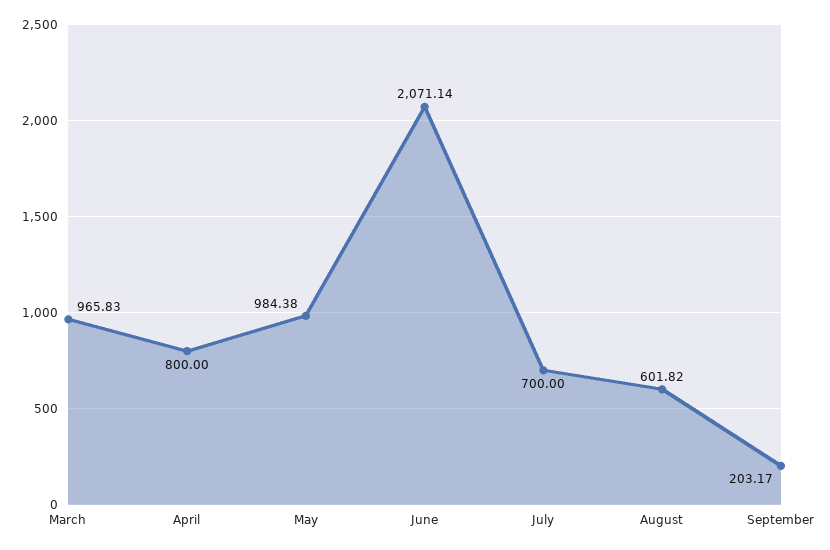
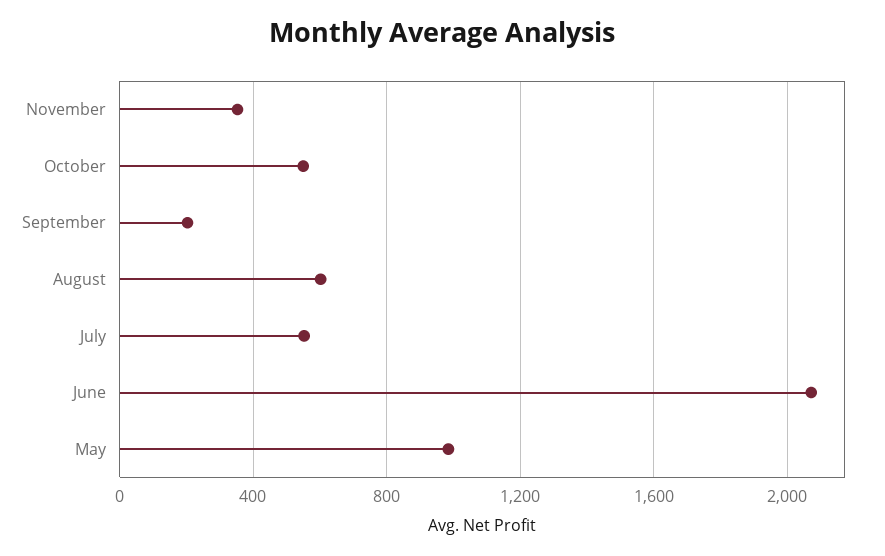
March: 965.83 -> none
April: 800 -> none
July: 700 -> 550
November: none -> 350
October: none -> 550

